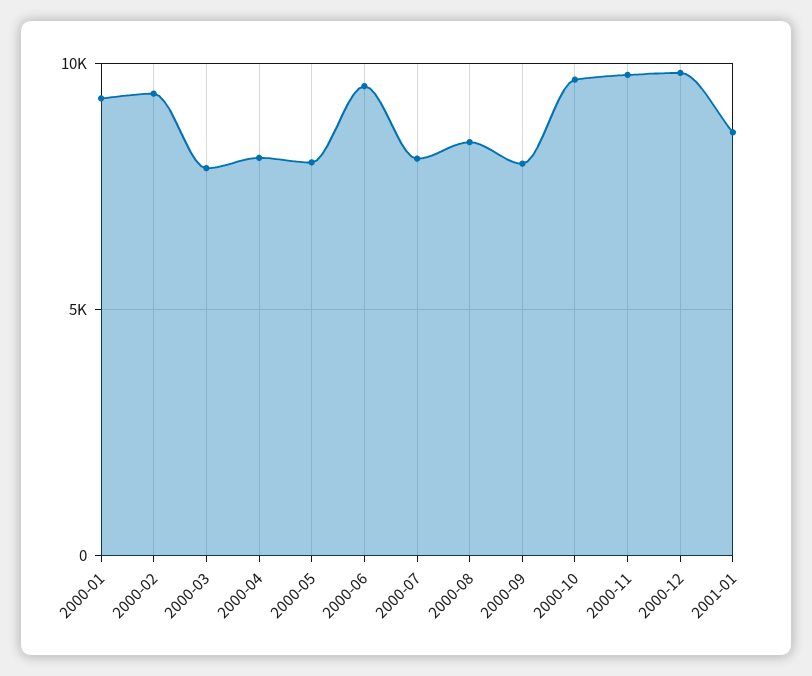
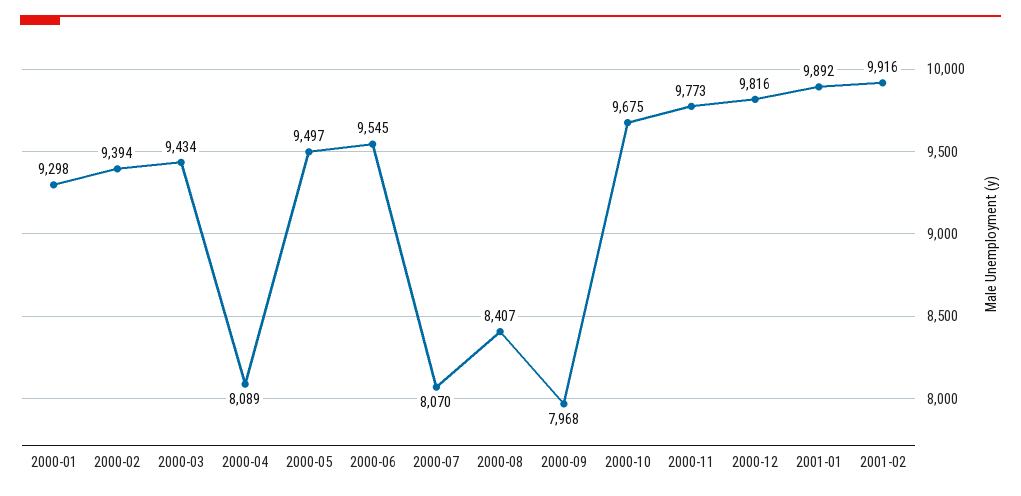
2000-03: 8000 -> 9434
2000-05: 8000 -> 9497
2001-01: 8500 -> 9892
2001-02: none -> 9916

